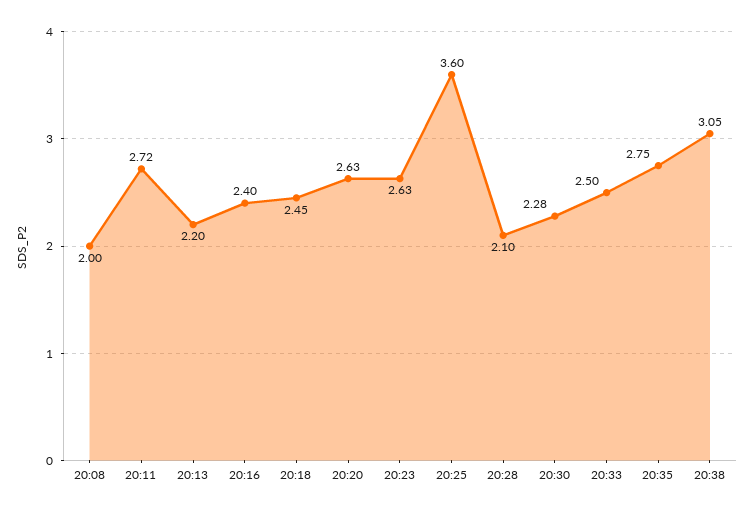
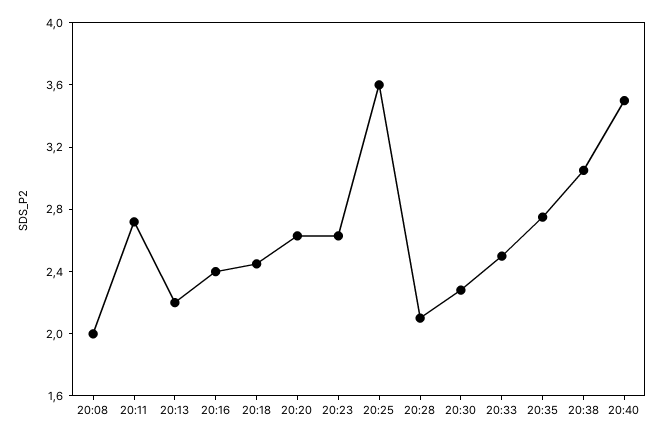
20:40: none -> 3.5

